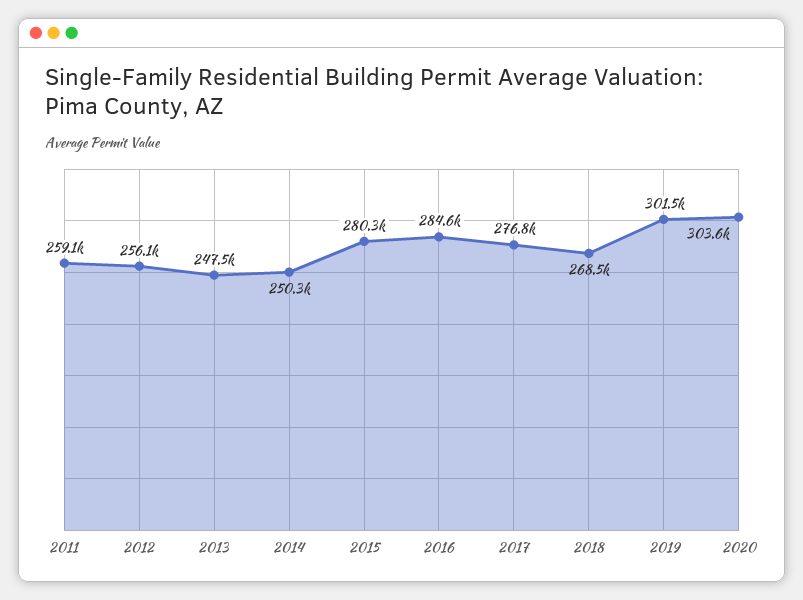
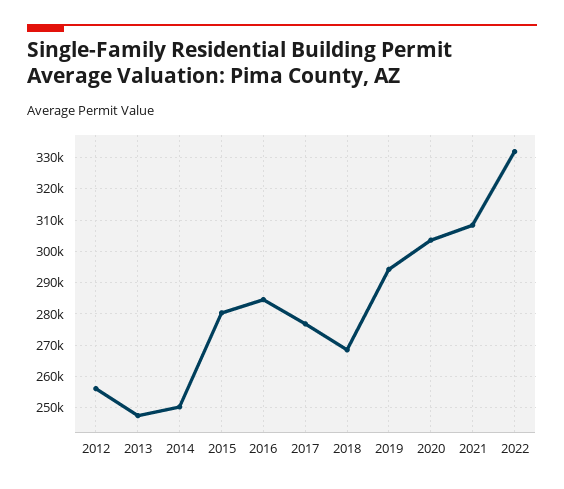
2011: 259100 -> none
2019: 301500 -> 294000
2021: none -> 308000
2022: none -> 332000

